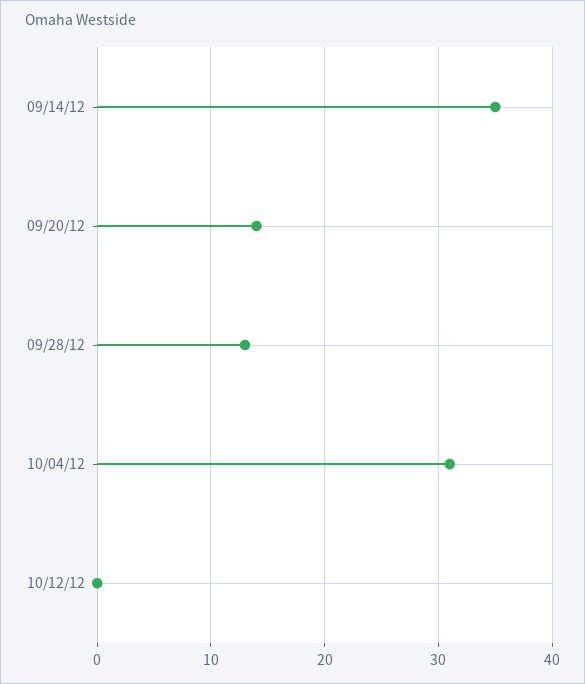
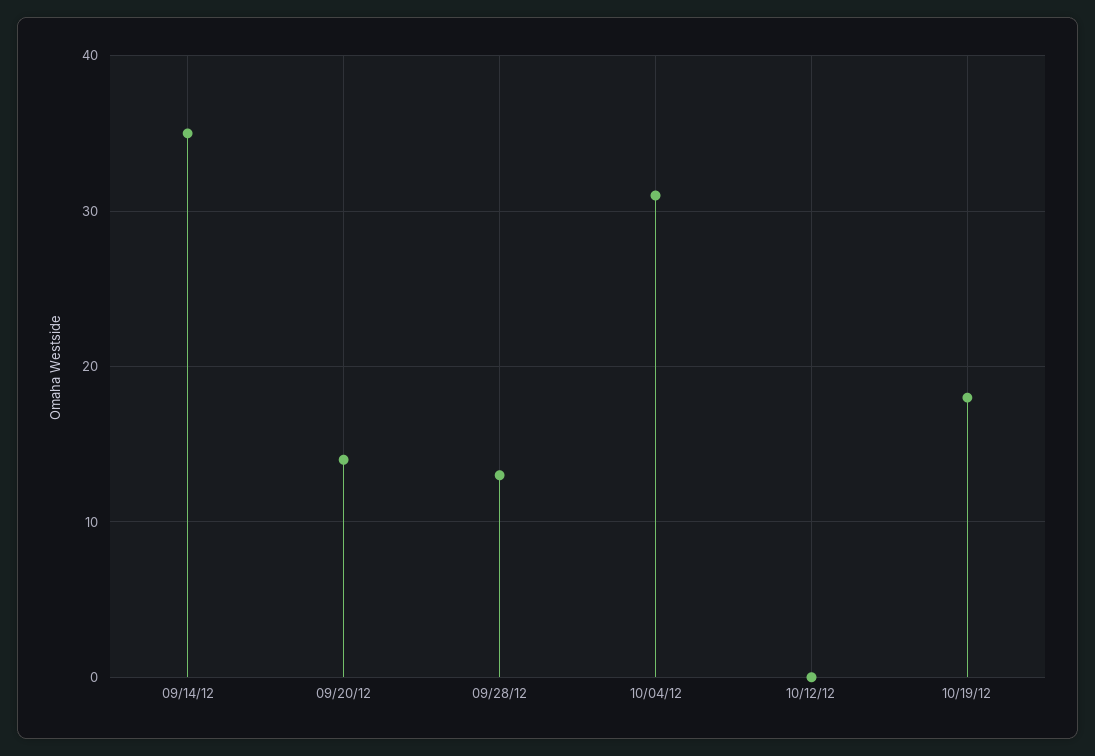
10/19/12: none -> 18

